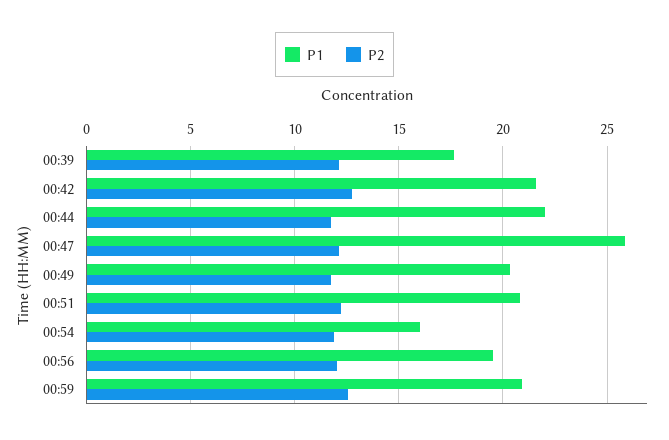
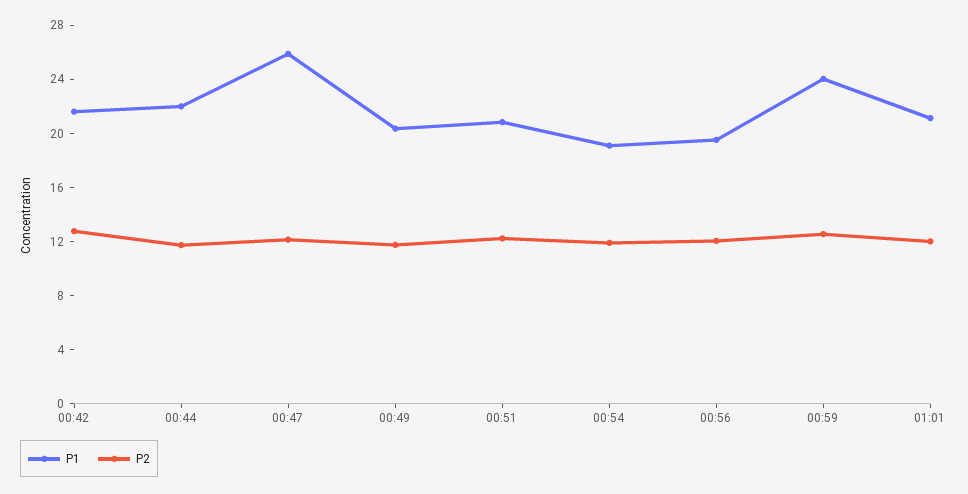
P1, 00:39: 17.5 -> none
P2, 00:39: 12 -> none
P1, 00:54: 16 -> 19
P1, 00:59: 21 -> 24
P1, 01:01: none -> 21
P2, 01:01: none -> 12

